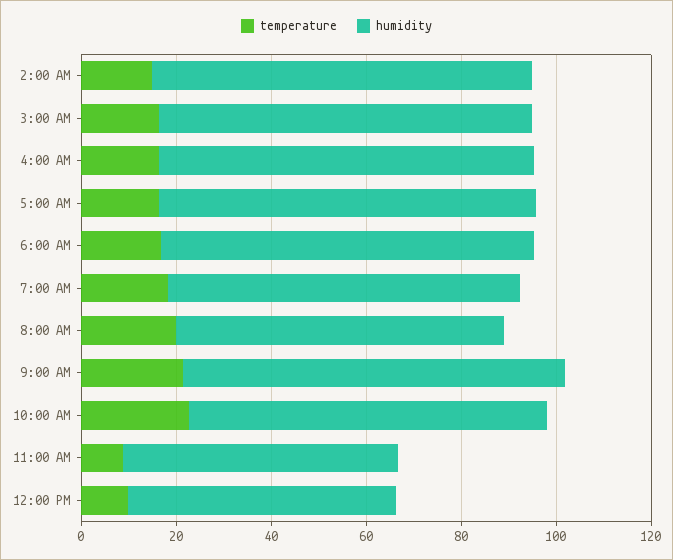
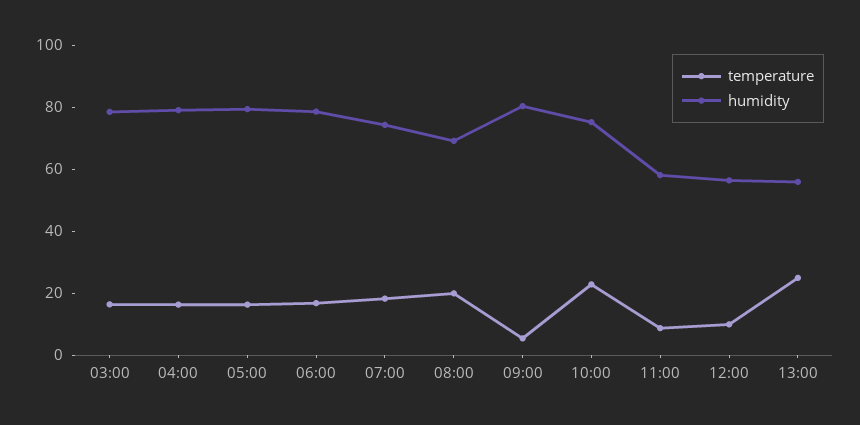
temperature, 2:00 AM: 15 -> none
humidity, 2:00 AM: 80 -> none
temperature, 9:00 AM: 20 -> 5
temperature, 13:00: none -> 25
humidity, 13:00: none -> 55

